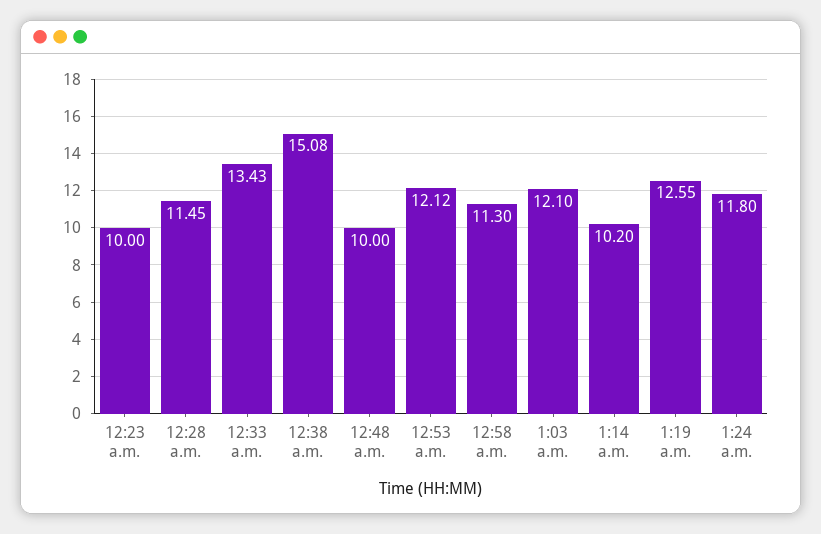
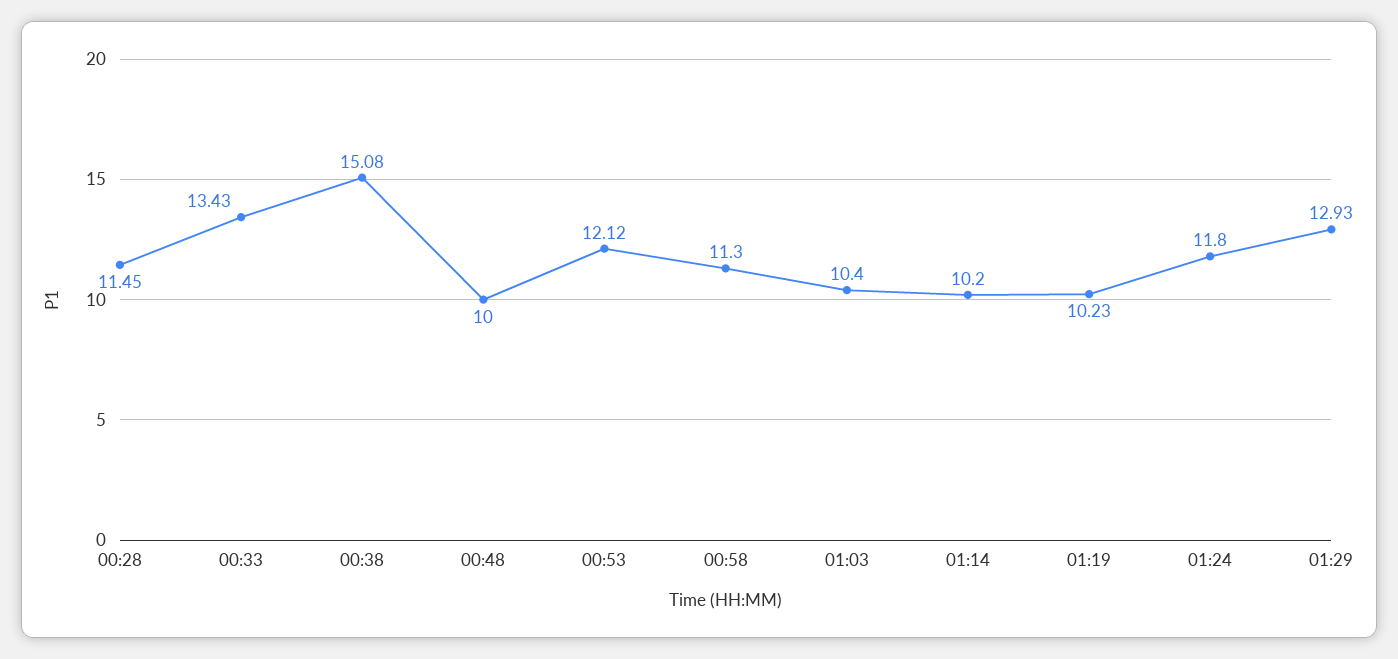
12:23 a.m.: 10 -> none
1:03 a.m.: 12.1 -> 10.4
1:19 a.m.: 12.55 -> 10.23
01:29: none -> 12.93

